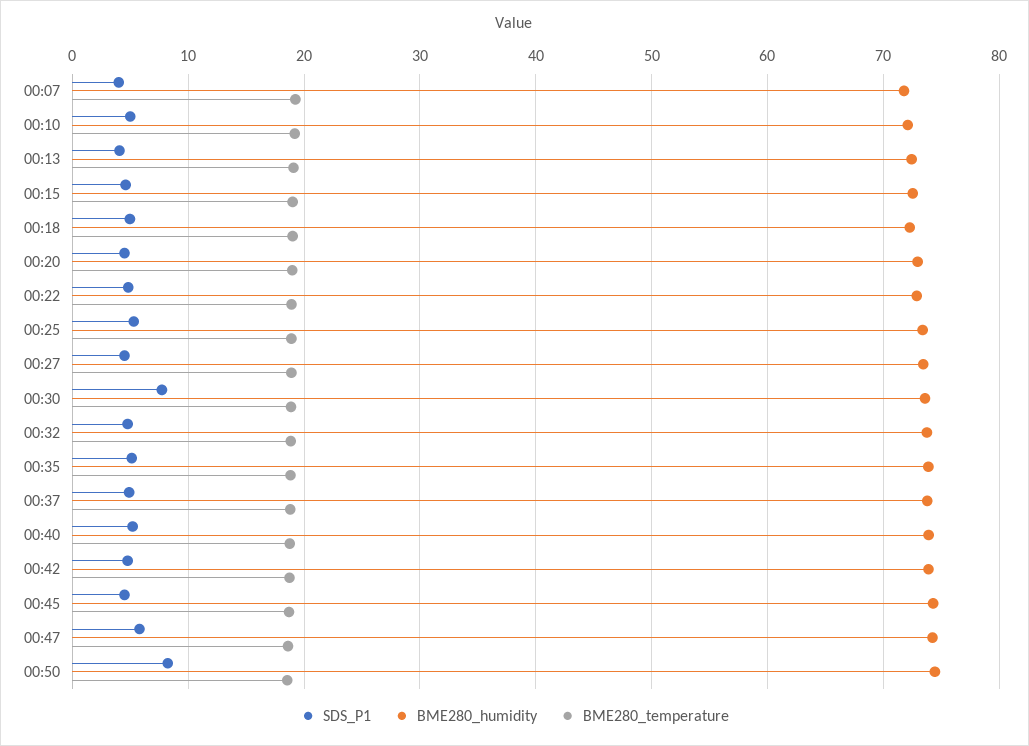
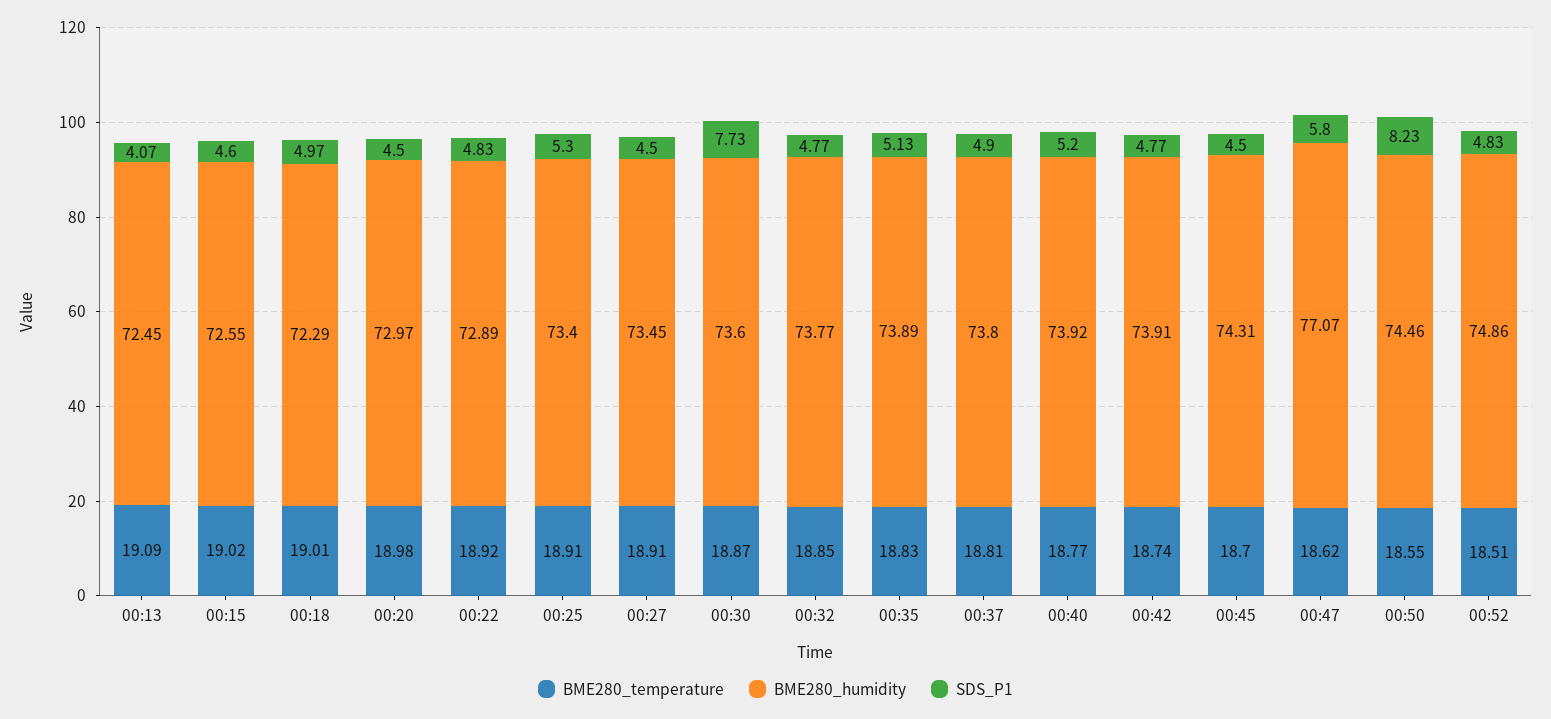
SDS_P1, 00:07: 4 -> none
BME280_humidity, 00:07: 72 -> none
BME280_temperature, 00:07: 19 -> none
SDS_P1, 00:10: 5 -> none
BME280_humidity, 00:10: 72 -> none
BME280_temperature, 00:10: 19 -> none
BME280_humidity, 00:47: 74 -> 77.07
BME280_temperature, 00:52: none -> 18.51
BME280_humidity, 00:52: none -> 74.86
SDS_P1, 00:52: none -> 4.83

